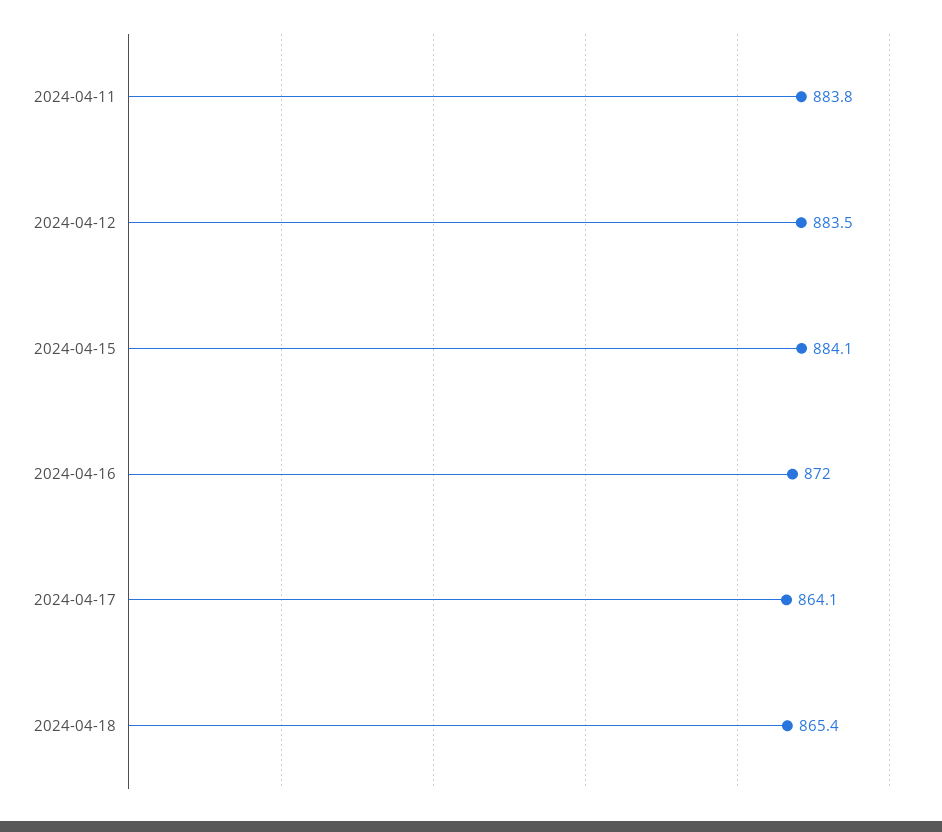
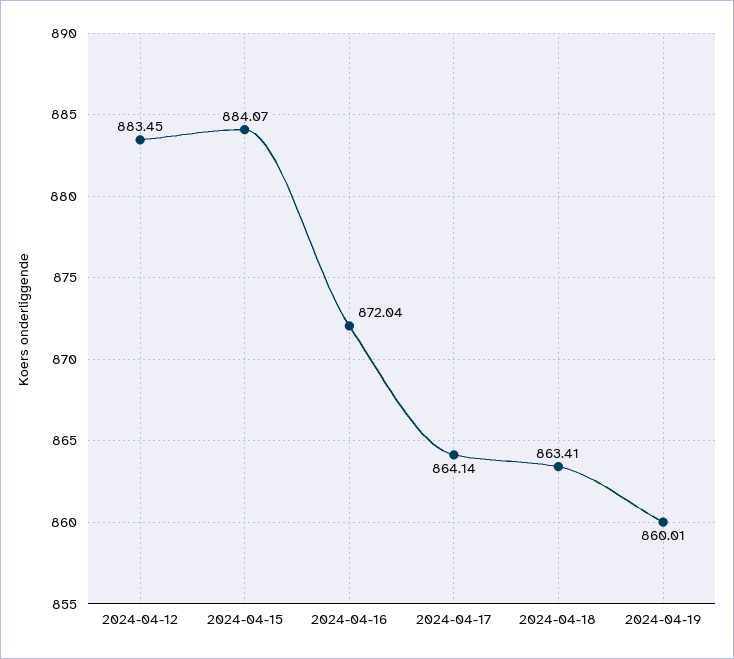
2024-04-11: 883.8 -> none
2024-04-18: 865.4 -> 863.41
2024-04-19: none -> 860.01

